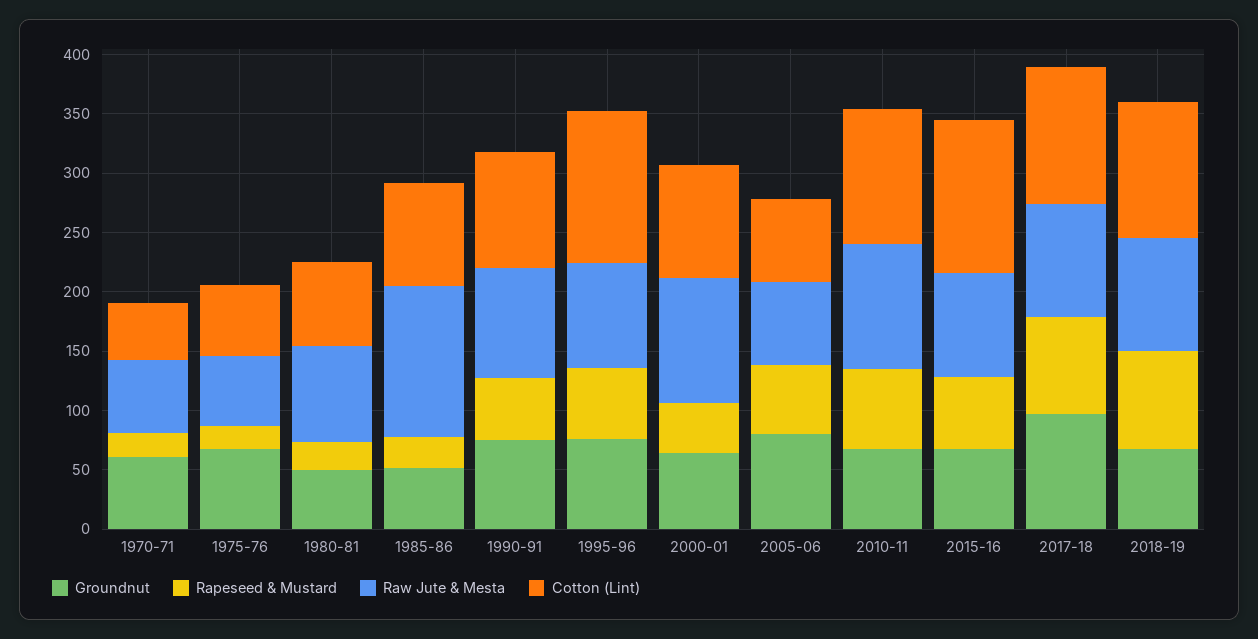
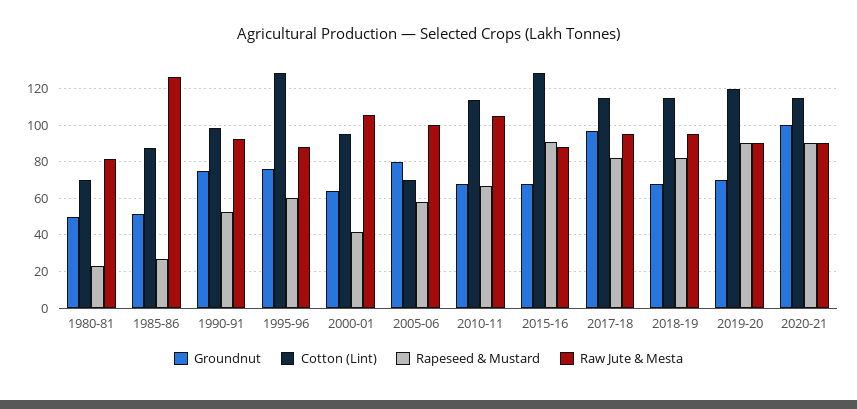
Groundnut, 1970-71: 60 -> none
Rapeseed & Mustard, 1970-71: 20 -> none
Raw Jute & Mesta, 1970-71: 60 -> none
Cotton (Lint), 1970-71: 50 -> none
Groundnut, 1975-76: 70 -> none
Rapeseed & Mustard, 1975-76: 20 -> none
Raw Jute & Mesta, 1975-76: 60 -> none
Cotton (Lint), 1975-76: 60 -> none
Raw Jute & Mesta, 2005-06: 70 -> 100
Rapeseed & Mustard, 2015-16: 60 -> 90
Groundnut, 2019-20: none -> 70
Cotton (Lint), 2019-20: none -> 120
Rapeseed & Mustard, 2019-20: none -> 90
Raw Jute & Mesta, 2019-20: none -> 90
Groundnut, 2020-21: none -> 100
Cotton (Lint), 2020-21: none -> 115
Rapeseed & Mustard, 2020-21: none -> 90
Raw Jute & Mesta, 2020-21: none -> 90

